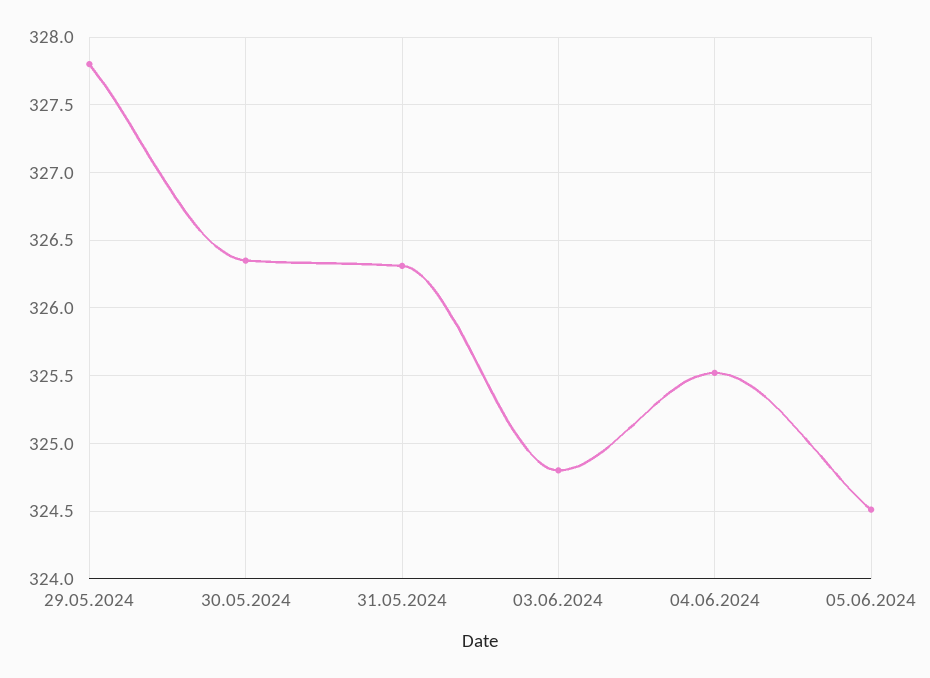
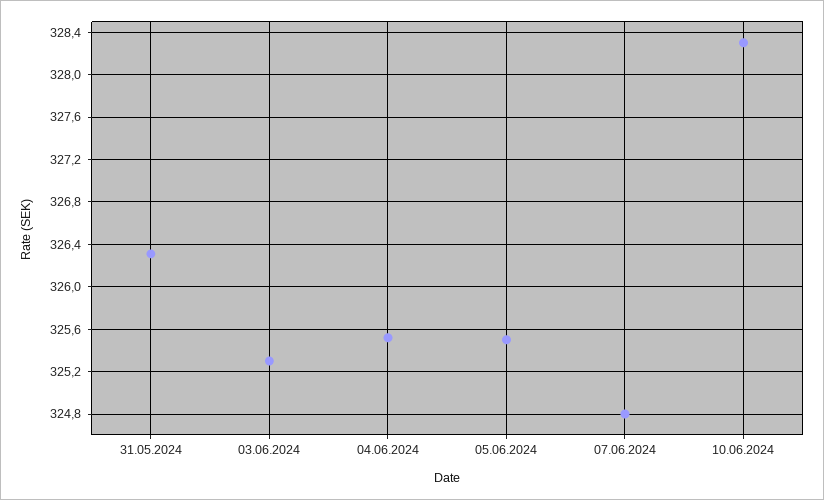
29.05.2024: 327.8 -> none
30.05.2024: 326.35 -> none
03.06.2024: 324.8 -> 325.3
05.06.2024: 324.5 -> 325.5
07.06.2024: none -> 324.8
10.06.2024: none -> 328.3

